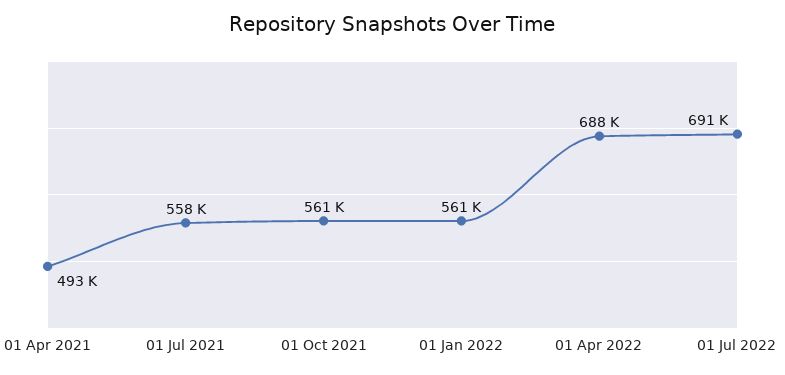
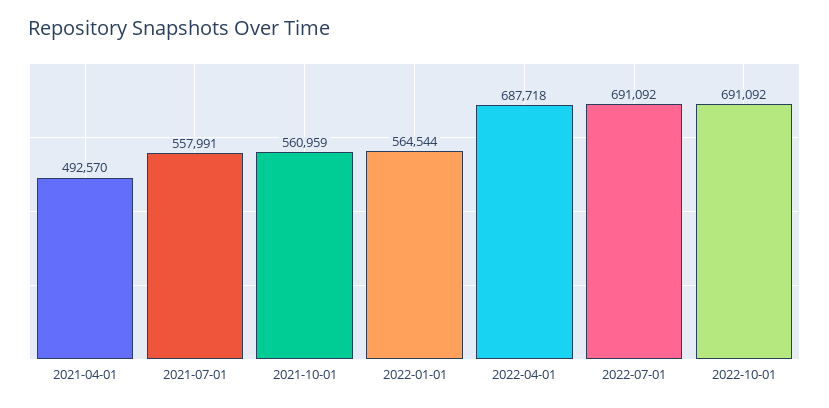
01 Jan 2022: 561000 -> 564544
2022-10-01: none -> 691092

